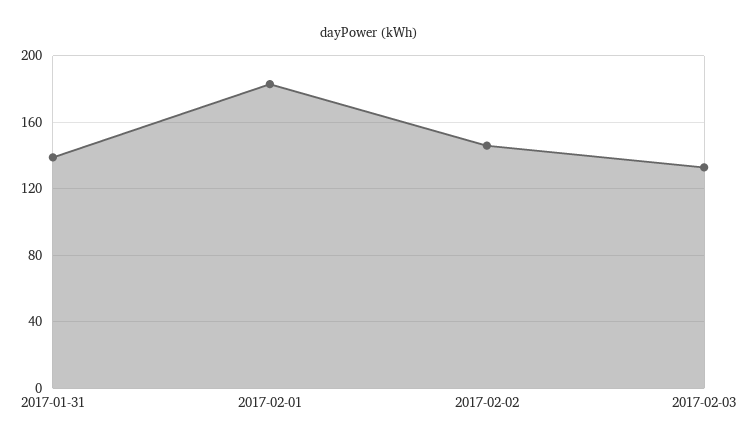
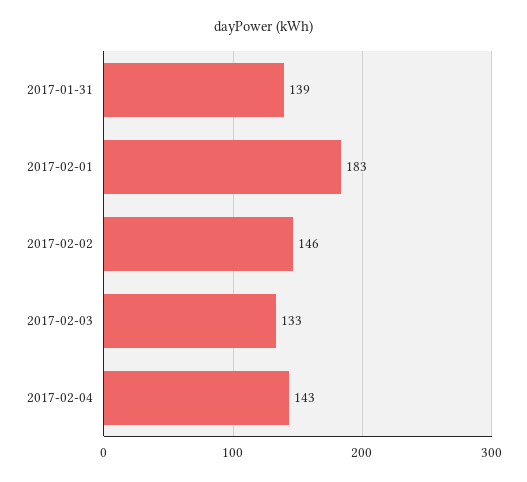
2017-02-04: none -> 143

